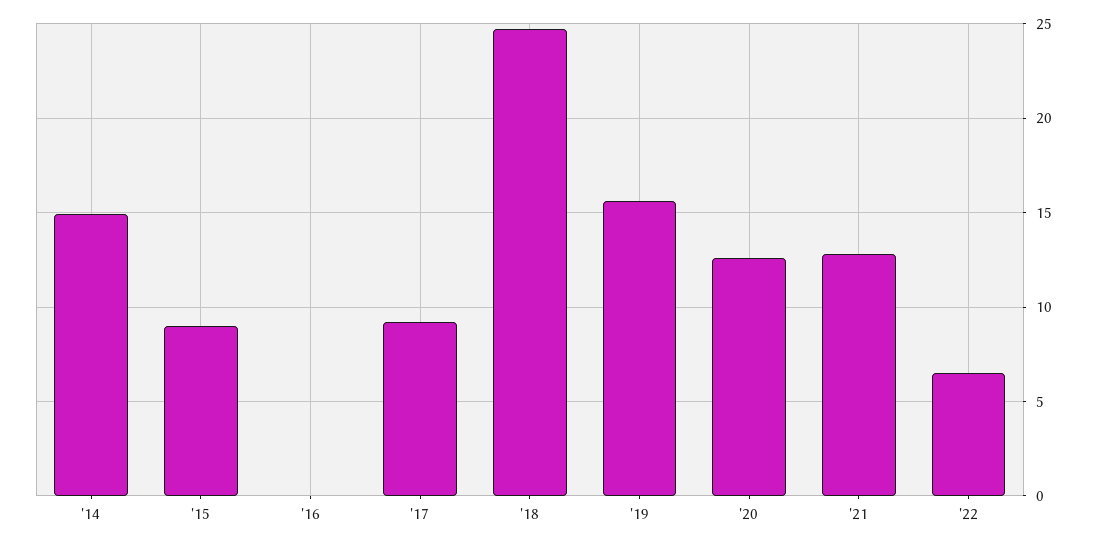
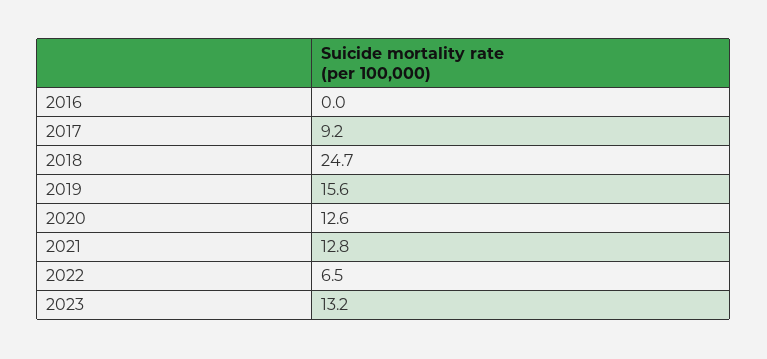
'14: 15 -> none
'15: 9 -> none
2023: none -> 13.2

